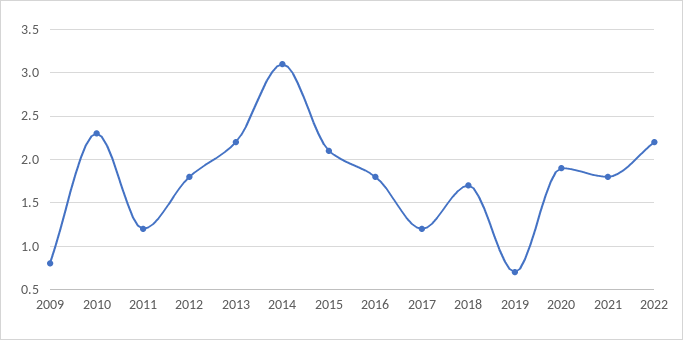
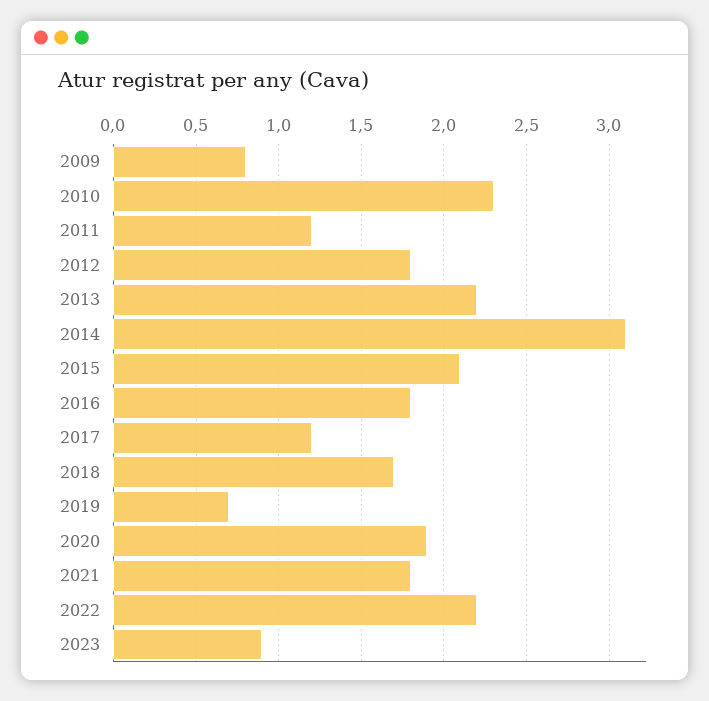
2023: none -> 0.9

